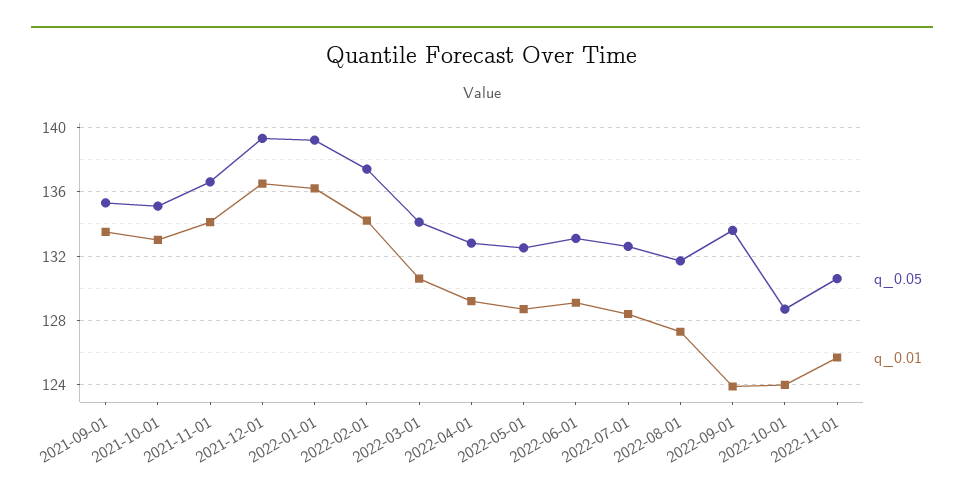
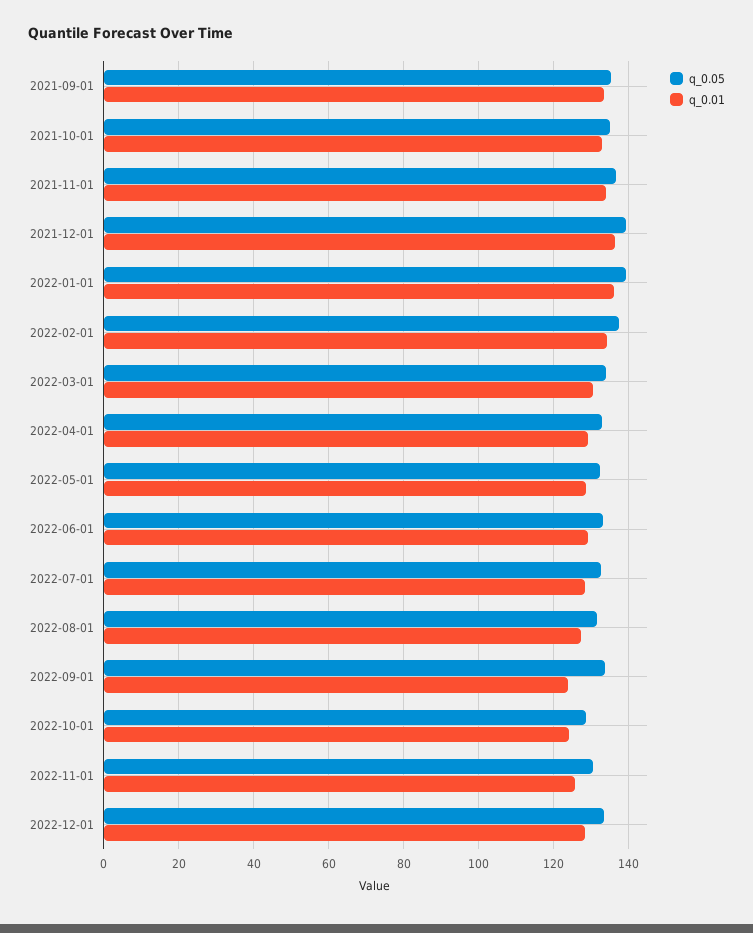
q_0.05, 2022-12-01: none -> 134
q_0.01, 2022-12-01: none -> 128

